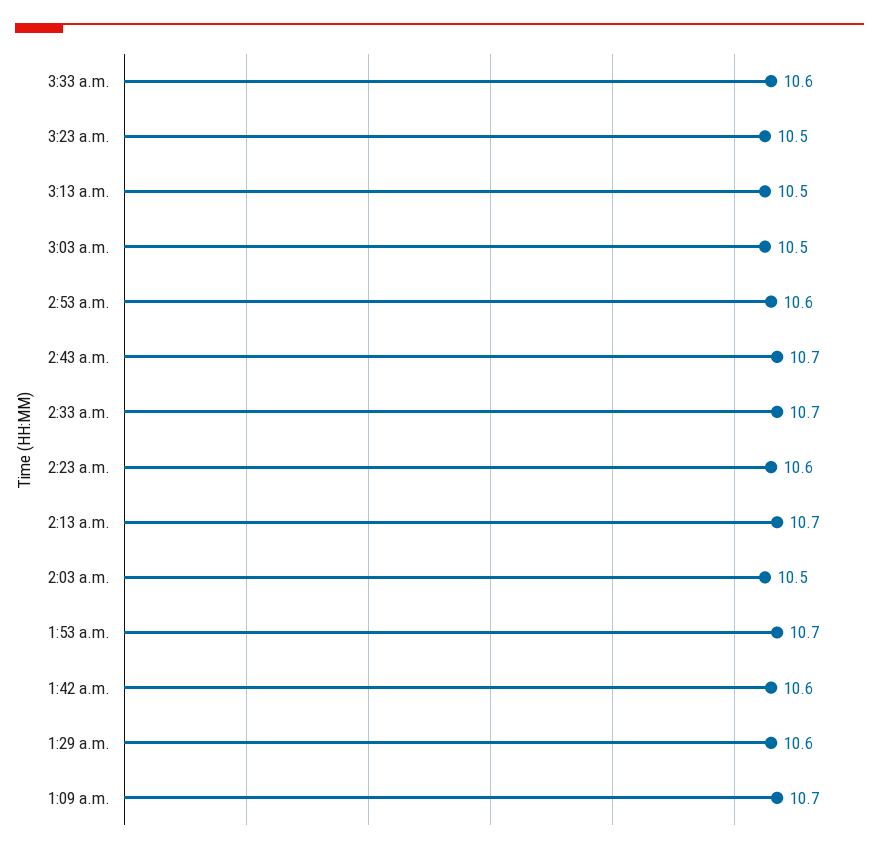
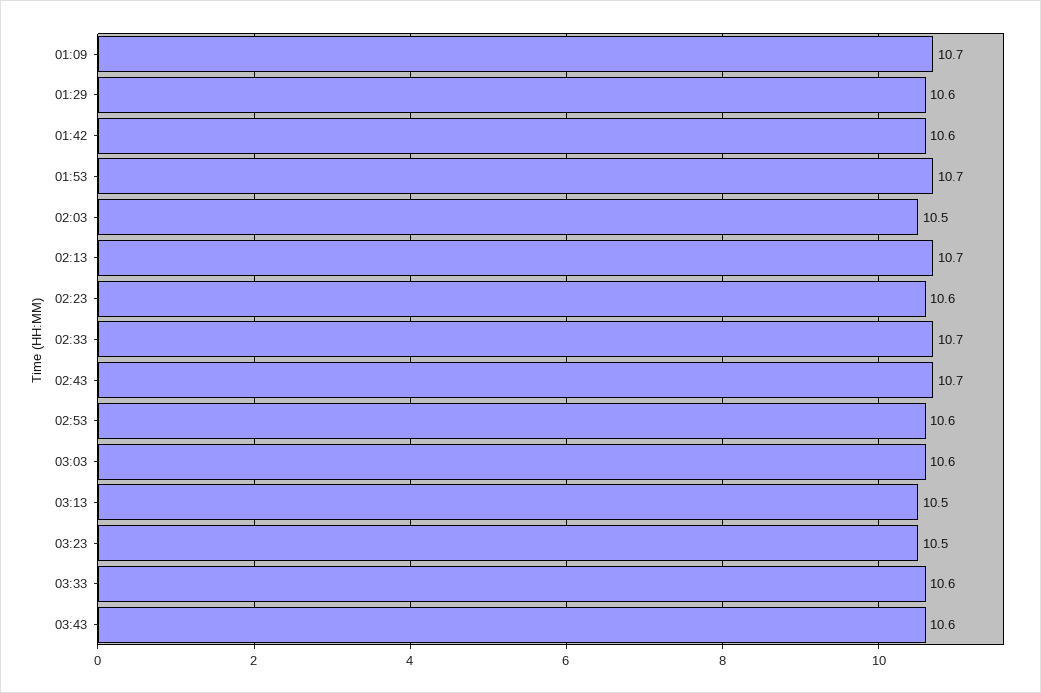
3:03 a.m.: 10.5 -> 10.6
03:43: none -> 10.6

